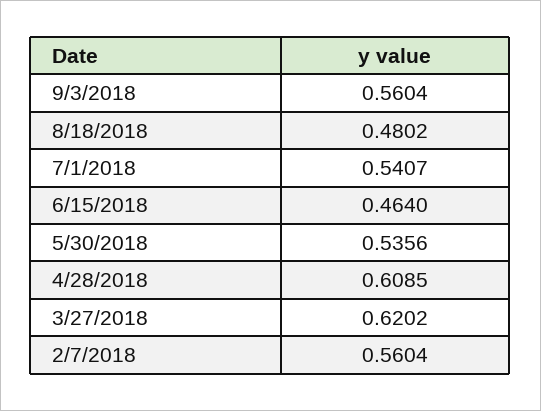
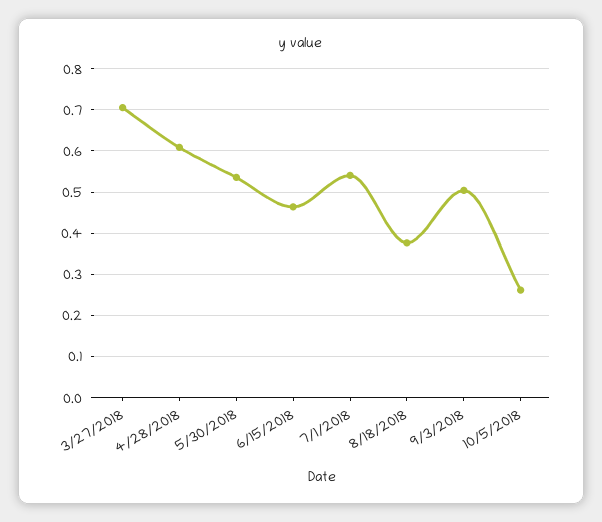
9/3/2018: 0.5604 -> 0.5
8/18/2018: 0.4802 -> 0.38
3/27/2018: 0.6202 -> 0.7
2/7/2018: 0.5604 -> none
10/5/2018: none -> 0.26

